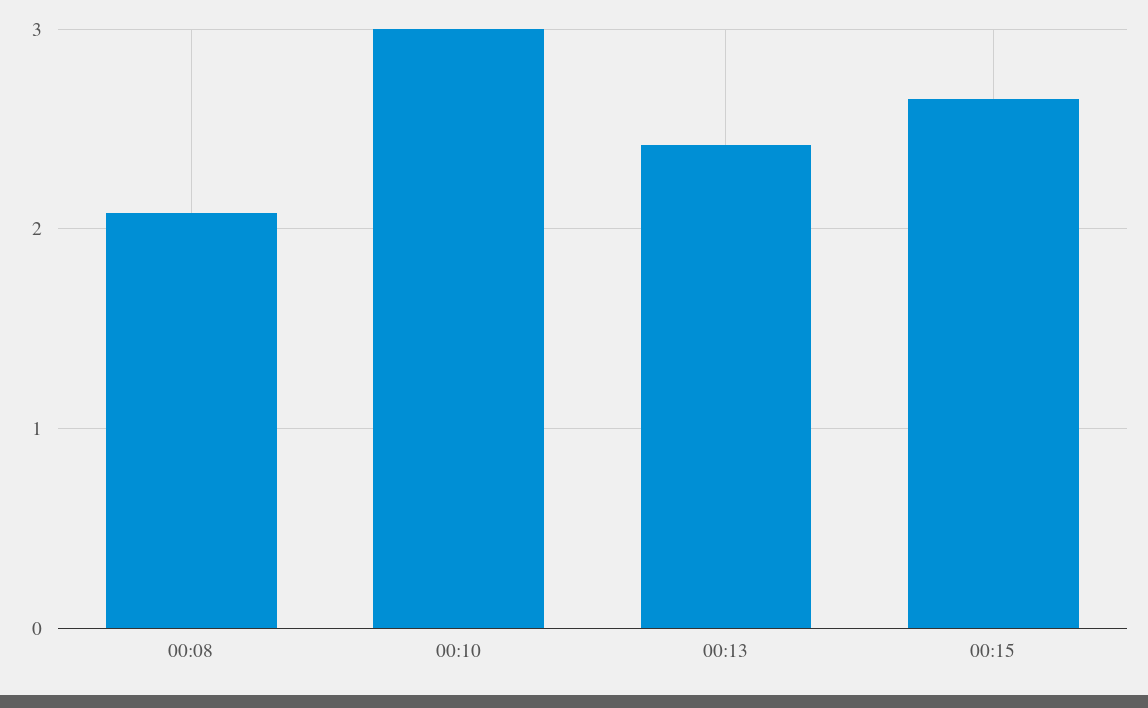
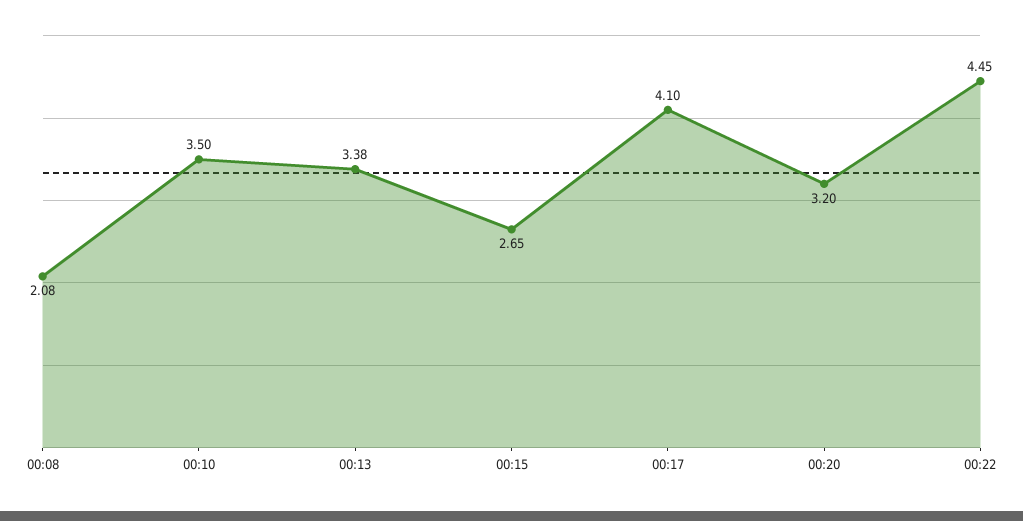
00:10: 3 -> 3.5
00:13: 2.4 -> 3.38
00:17: none -> 4.1
00:20: none -> 3.2
00:22: none -> 4.45

